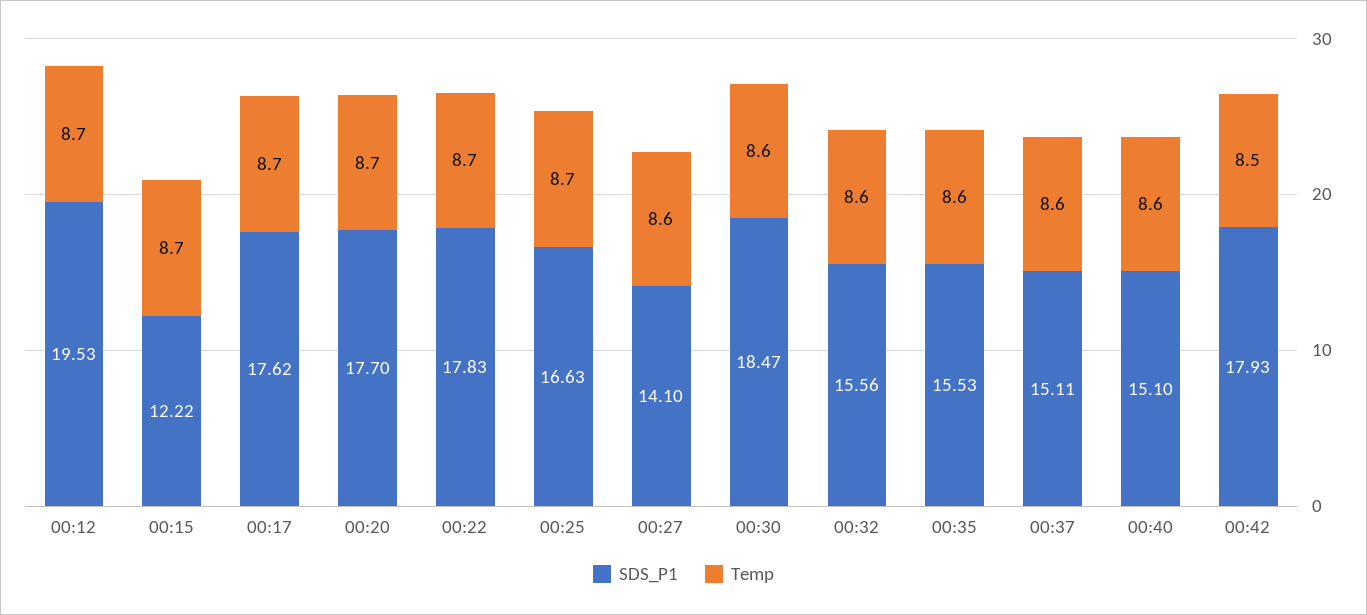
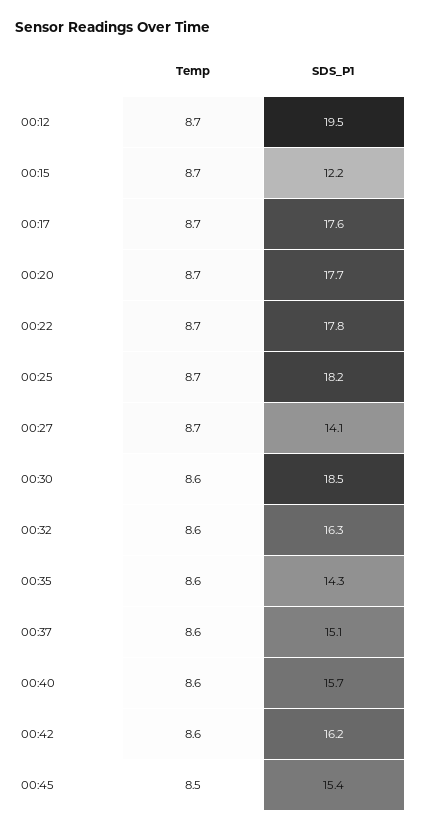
SDS_P1, 00:25: 16.63 -> 18.2
Temp, 00:27: 8.6 -> 8.7
SDS_P1, 00:32: 15.56 -> 16.3
SDS_P1, 00:35: 15.53 -> 14.3
SDS_P1, 00:40: 15.1 -> 15.7
SDS_P1, 00:42: 17.93 -> 16.2
Temp, 00:42: 8.5 -> 8.6
Temp, 00:45: none -> 8.5
SDS_P1, 00:45: none -> 15.4

